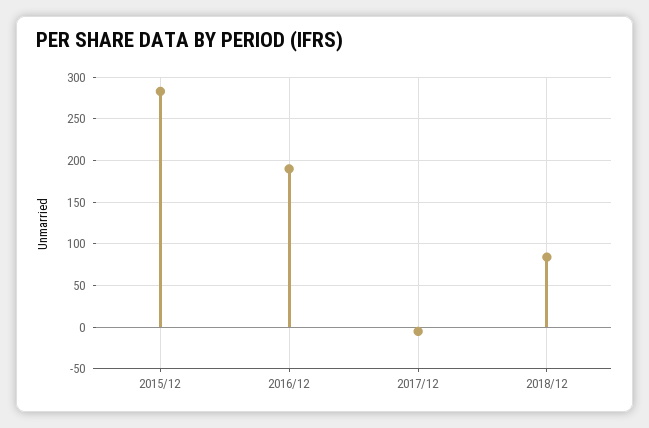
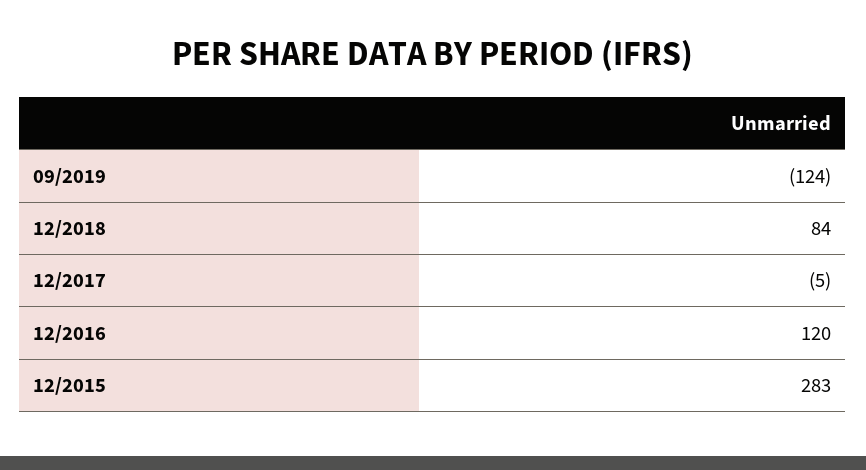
2016/12: 190 -> 120
09/2019: none -> -124

